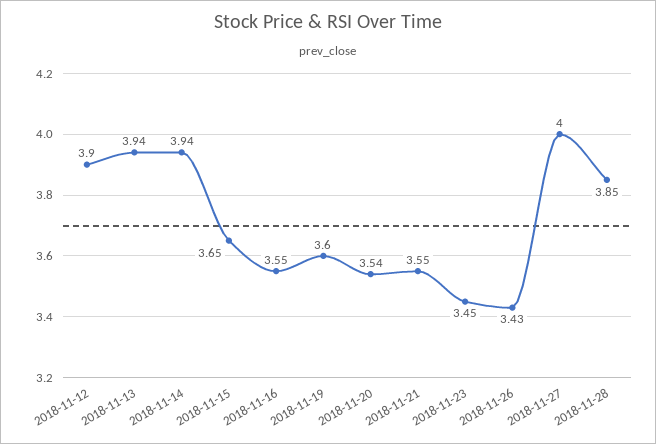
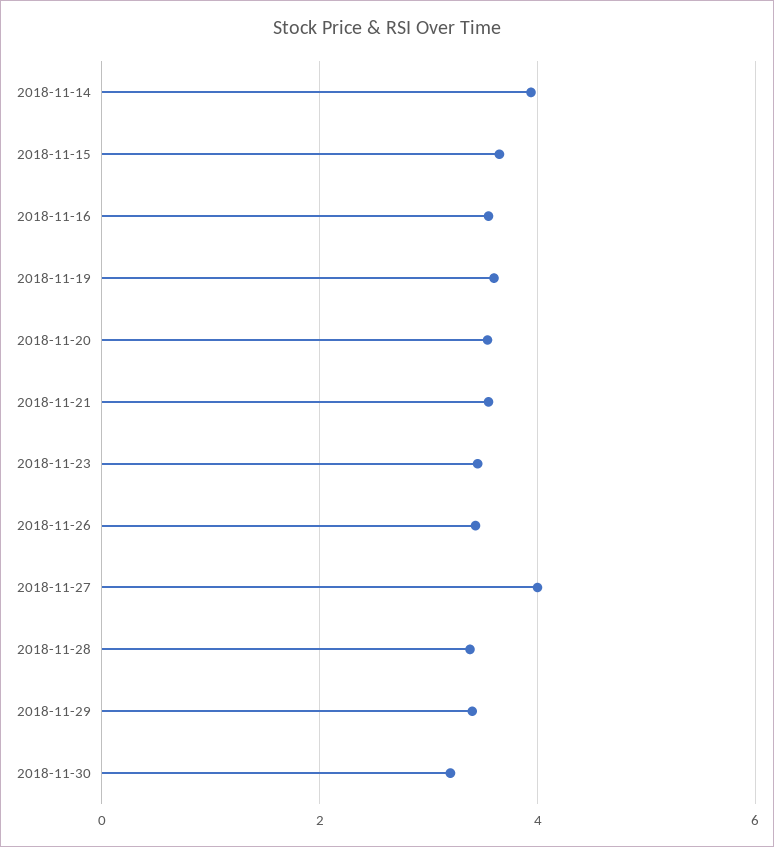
2018-11-12: 3.9 -> none
2018-11-13: 3.94 -> none
2018-11-28: 3.85 -> 3.4
2018-11-29: none -> 3.4
2018-11-30: none -> 3.2

